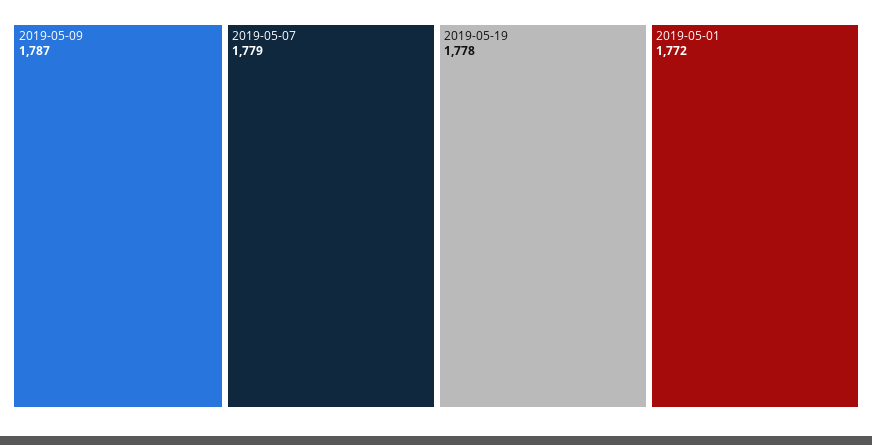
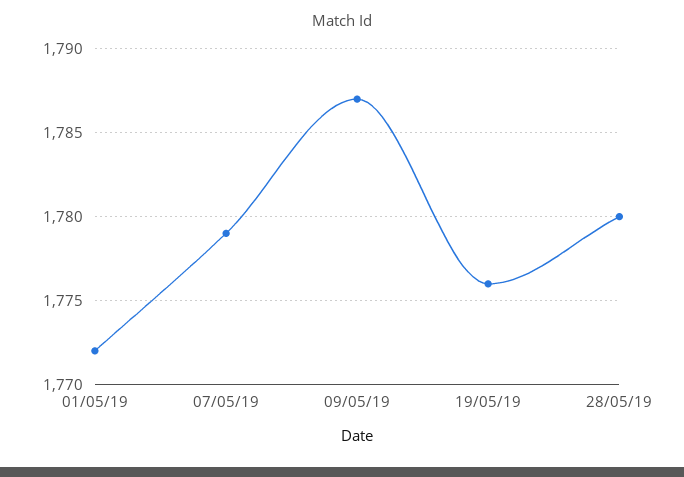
2019-05-19: 1778 -> 1776
28/05/19: none -> 1780

